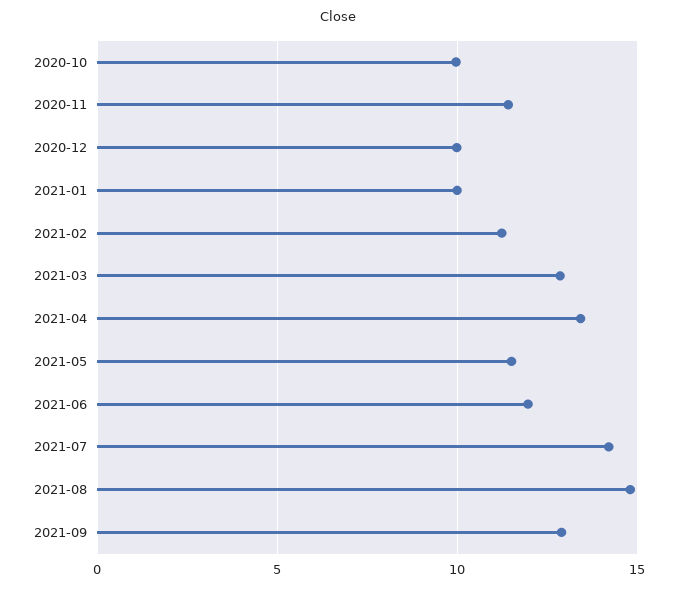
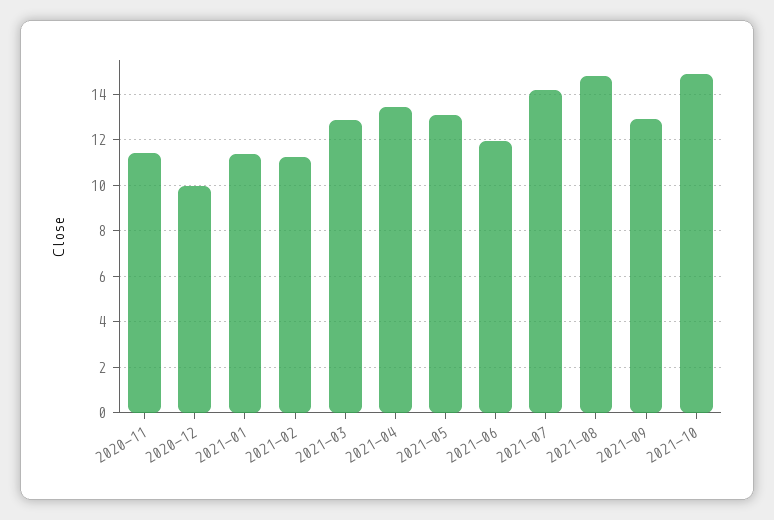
2020-10: 10 -> none
2021-01: 10 -> 11.5
2021-05: 11.5 -> 13
2021-10: none -> 15

